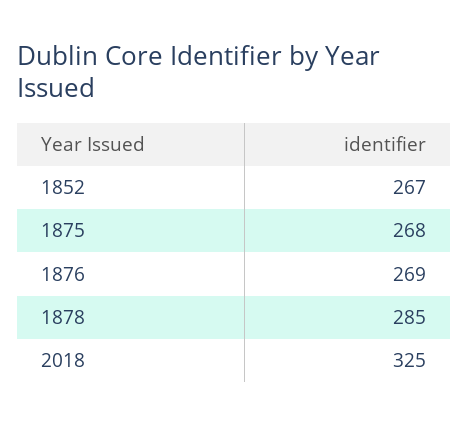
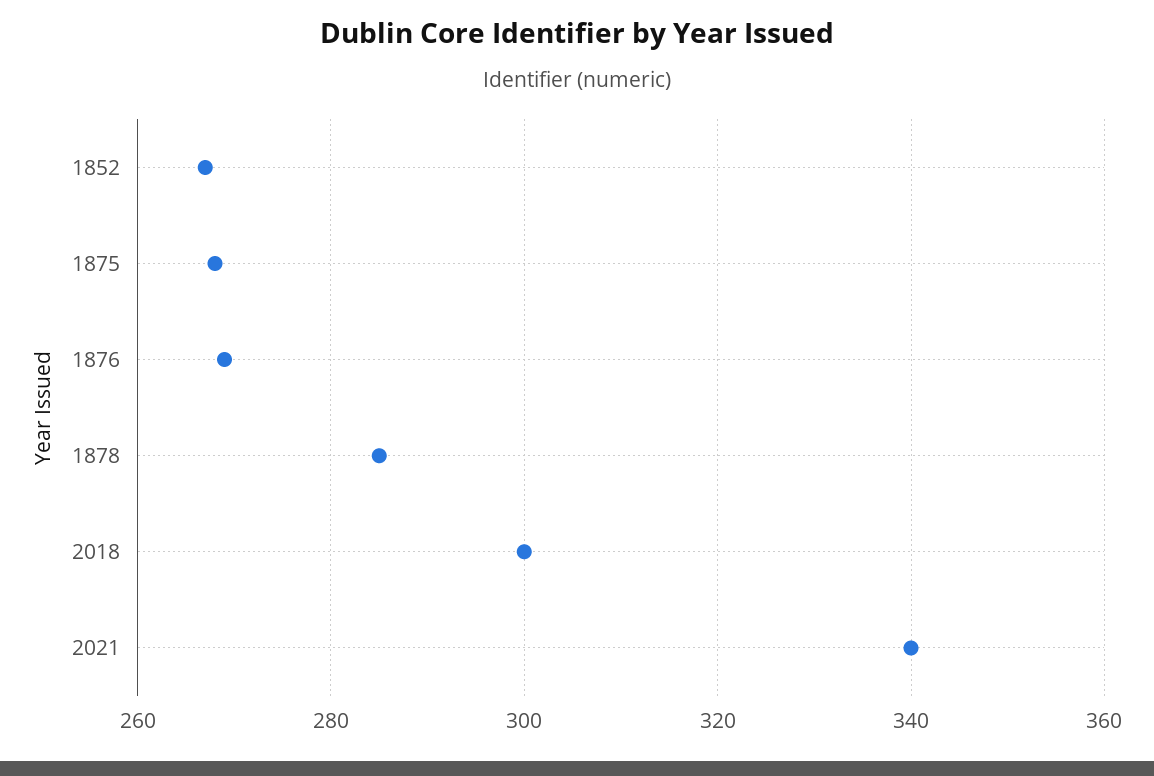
2018: 325 -> 300
2021: none -> 340

